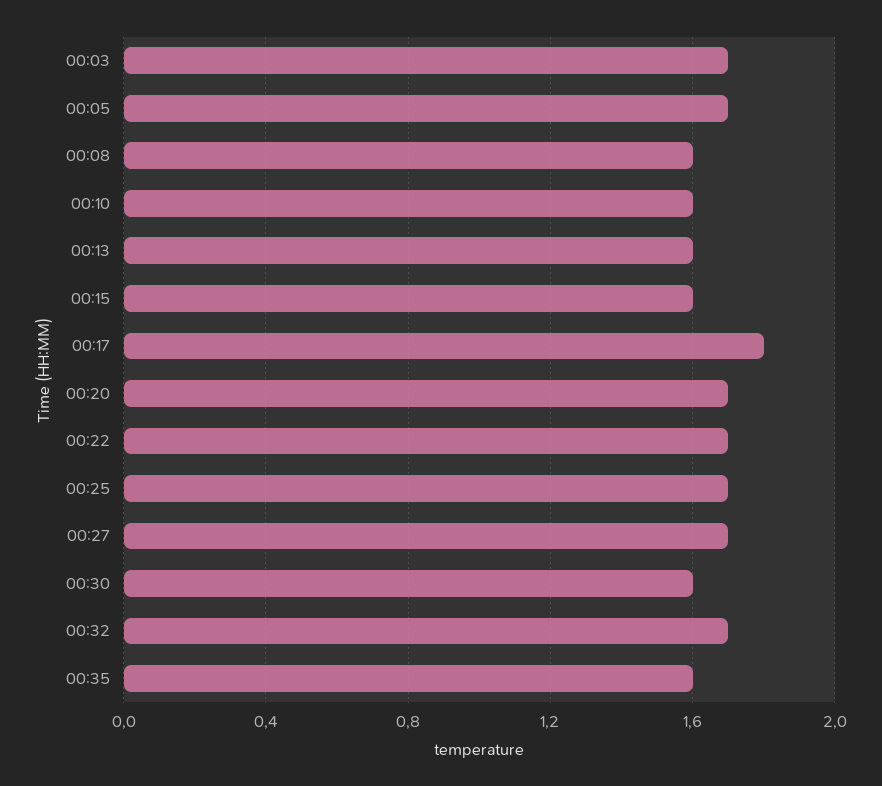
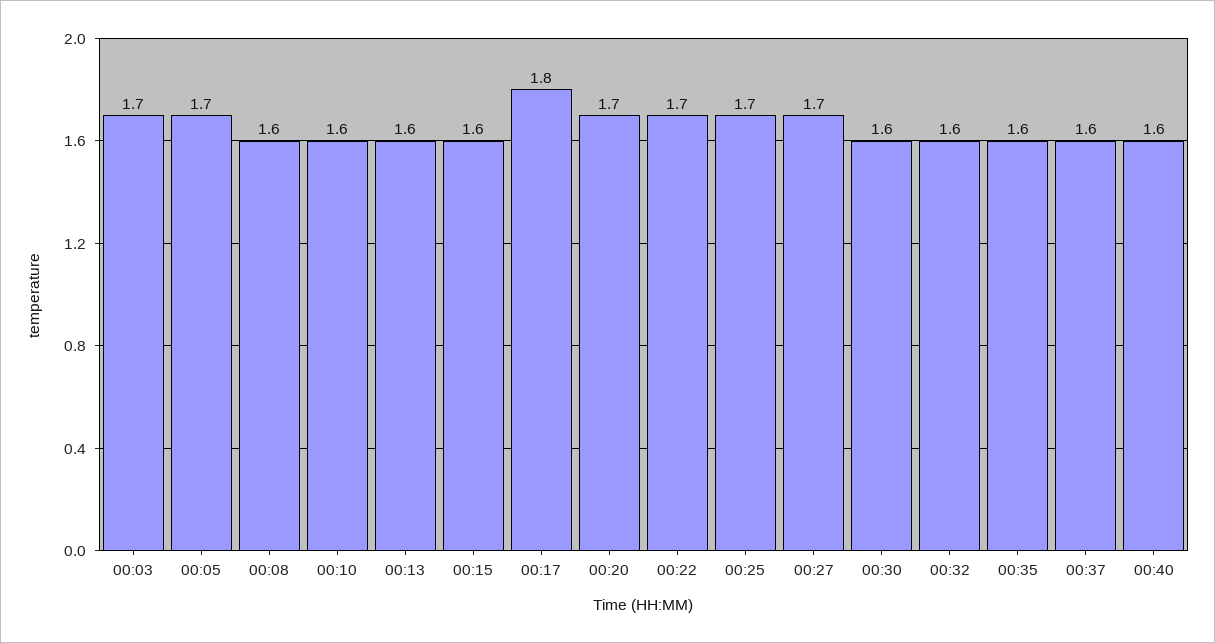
00:32: 1.7 -> 1.6
00:37: none -> 1.6
00:40: none -> 1.6

